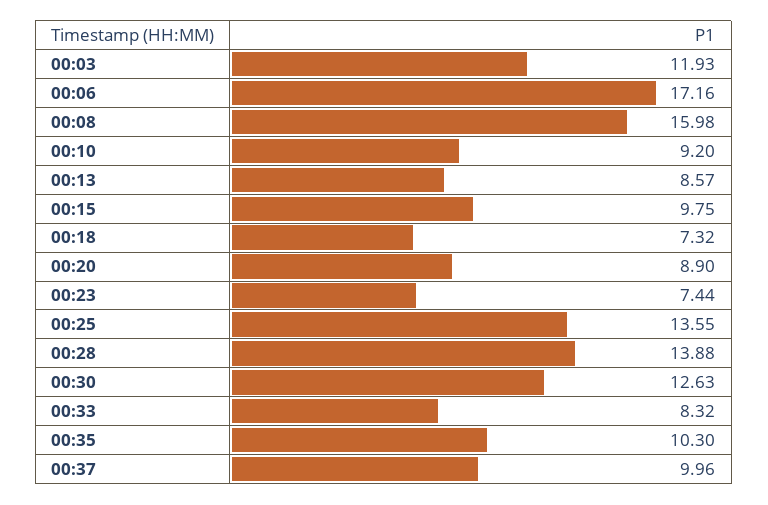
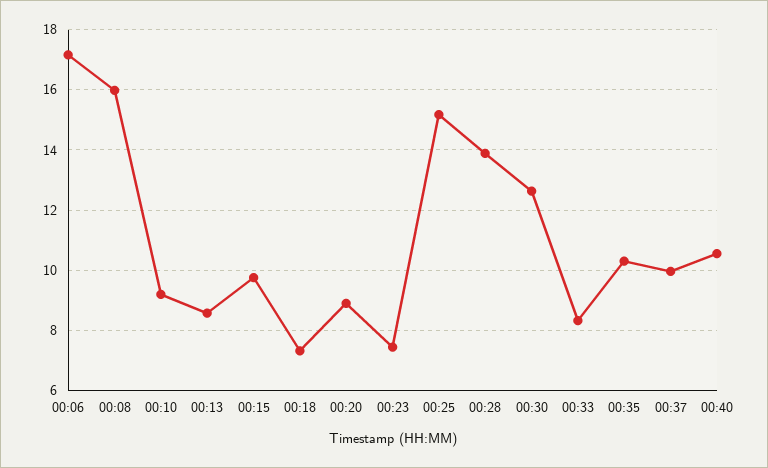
00:03: 11.93 -> none
00:25: 13.55 -> 15.2
00:40: none -> 10.6

